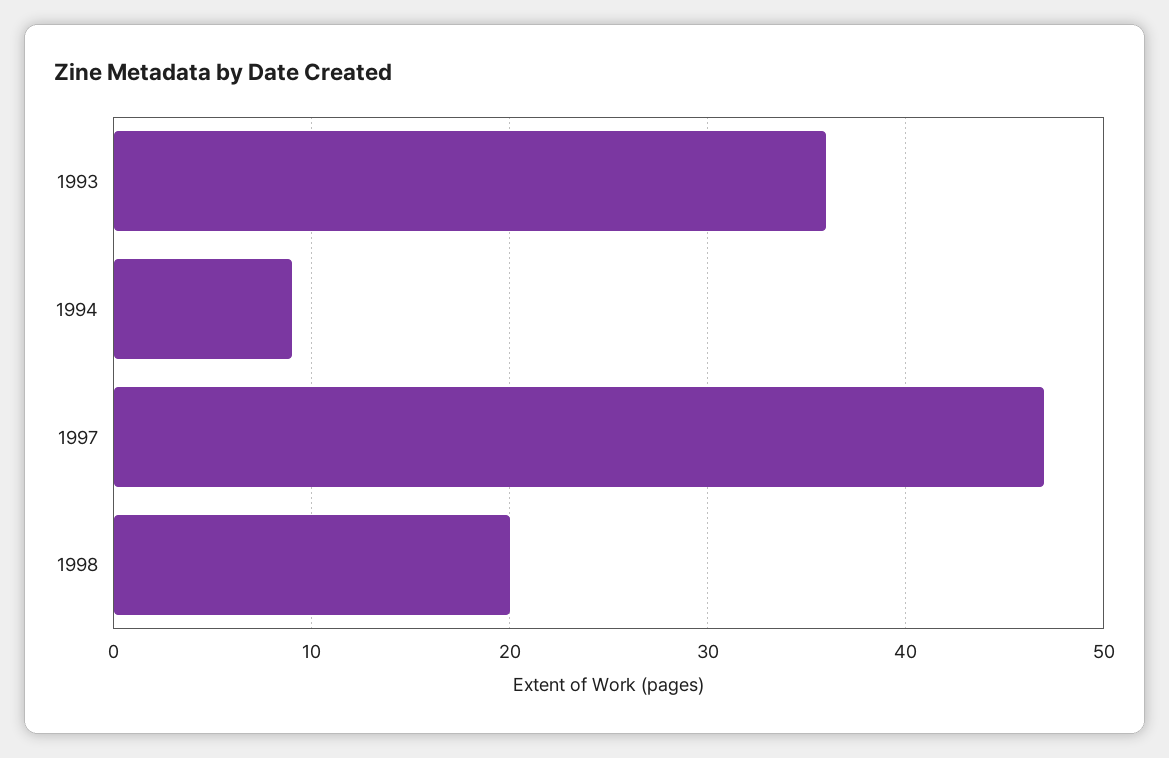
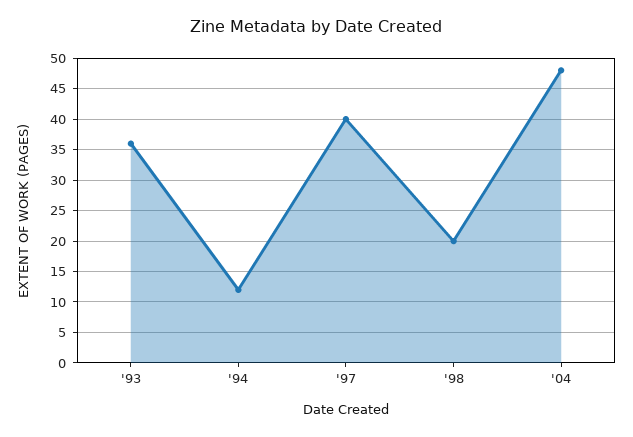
1994: 9 -> 12
1997: 47 -> 40
'04: none -> 48

